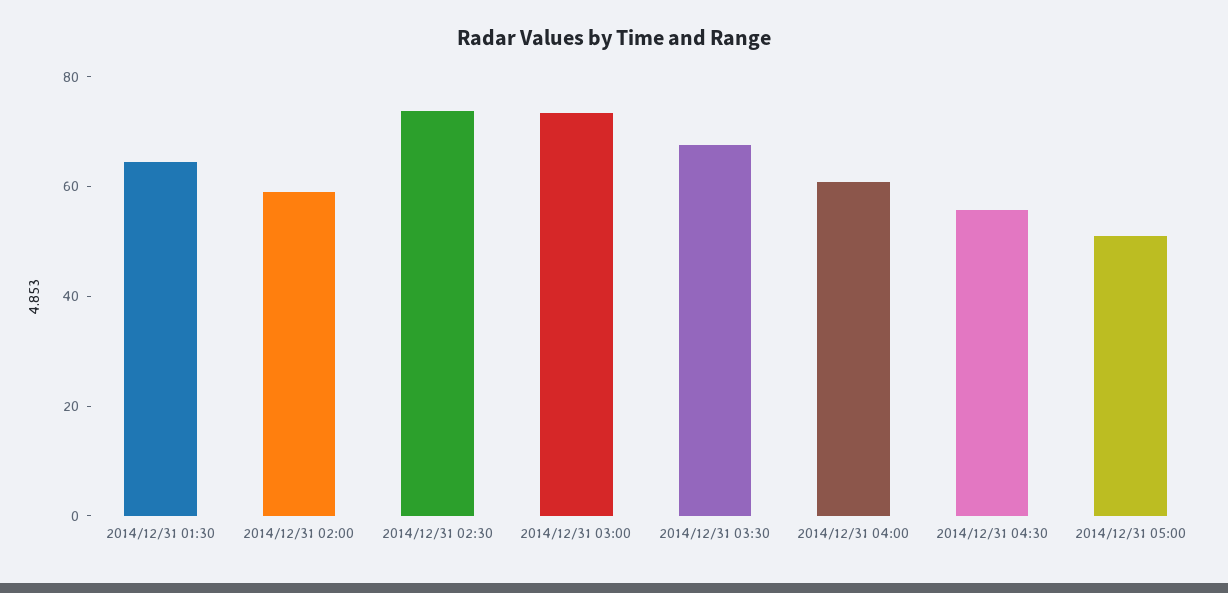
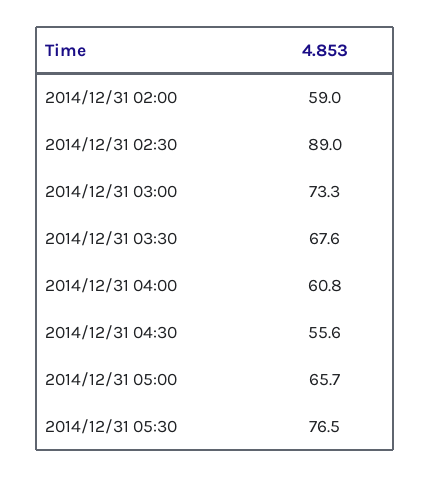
2014/12/31 01:30: 65 -> none
2014/12/31 02:30: 75 -> 89
2014/12/31 05:00: 50 -> 65.7
2014/12/31 05:30: none -> 76.5

